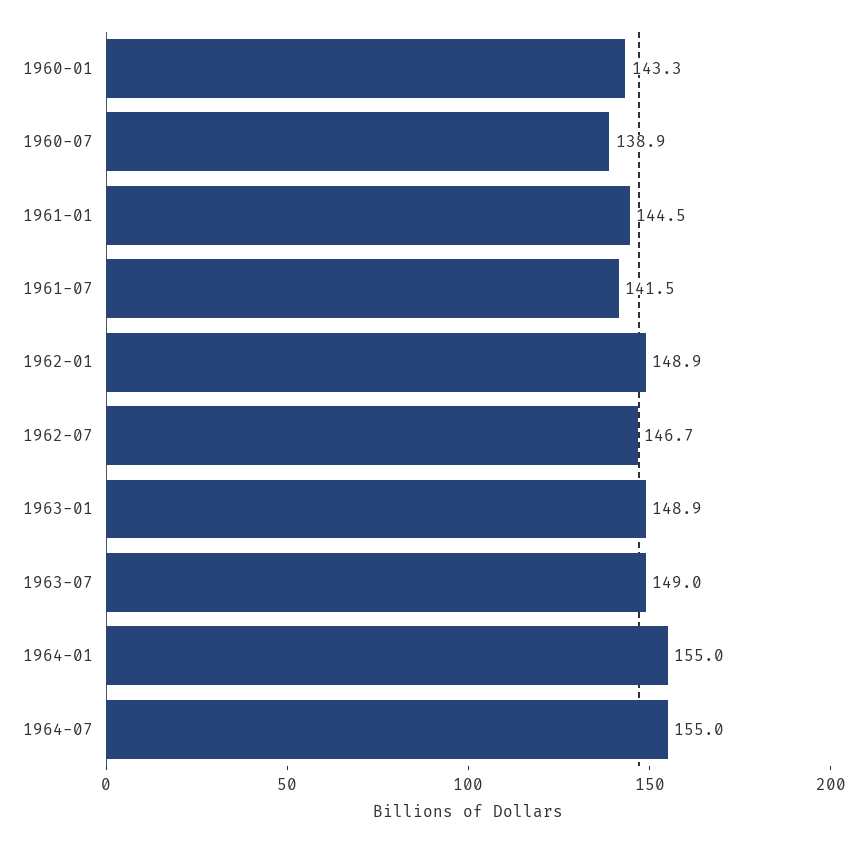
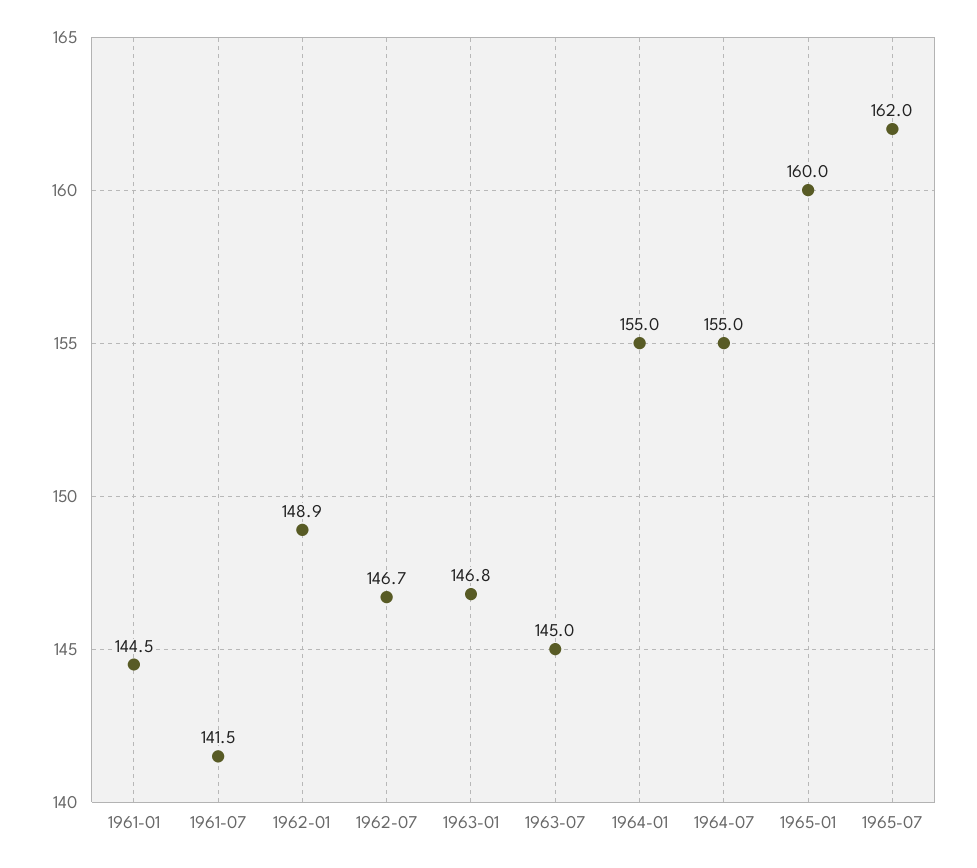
1960-01: 143.3 -> none
1960-07: 138.9 -> none
1963-01: 148.9 -> 146.8
1963-07: 149 -> 145
1965-01: none -> 160
1965-07: none -> 162

